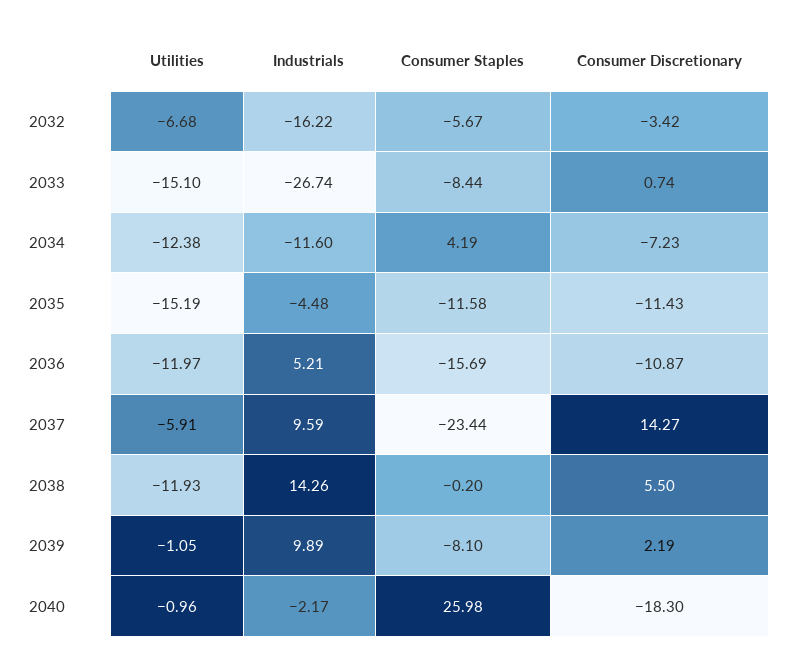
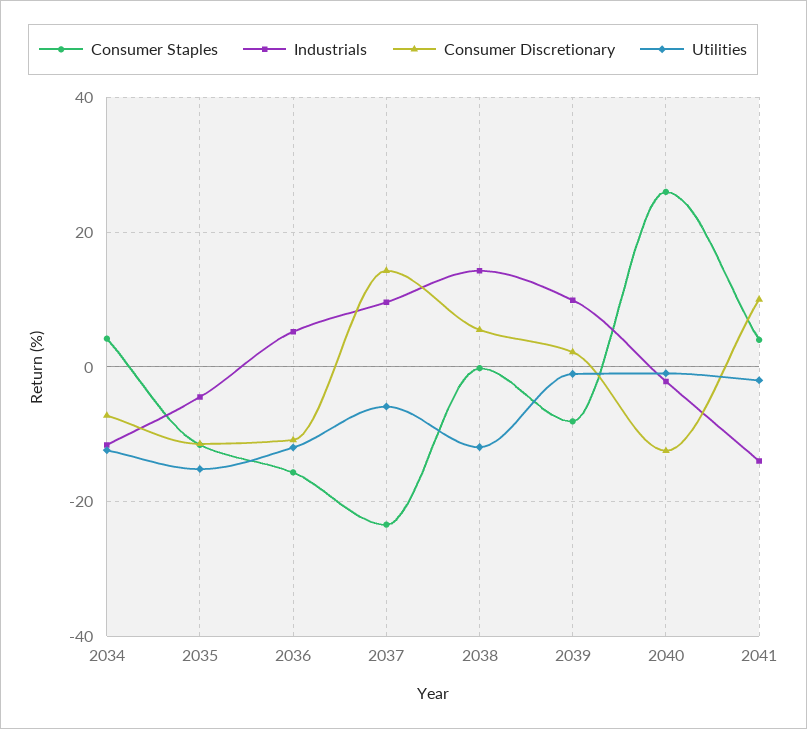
Utilities, 2032: -6.68 -> none
Industrials, 2032: -16.22 -> none
Consumer Staples, 2032: -5.67 -> none
Consumer Discretionary, 2032: -3.42 -> none
Utilities, 2033: -15.1 -> none
Industrials, 2033: -26.74 -> none
Consumer Staples, 2033: -8.44 -> none
Consumer Discretionary, 2033: 0.74 -> none
Consumer Discretionary, 2040: -18.3 -> -12
Consumer Staples, 2041: none -> 4
Industrials, 2041: none -> -14
Consumer Discretionary, 2041: none -> 10
Utilities, 2041: none -> -2

